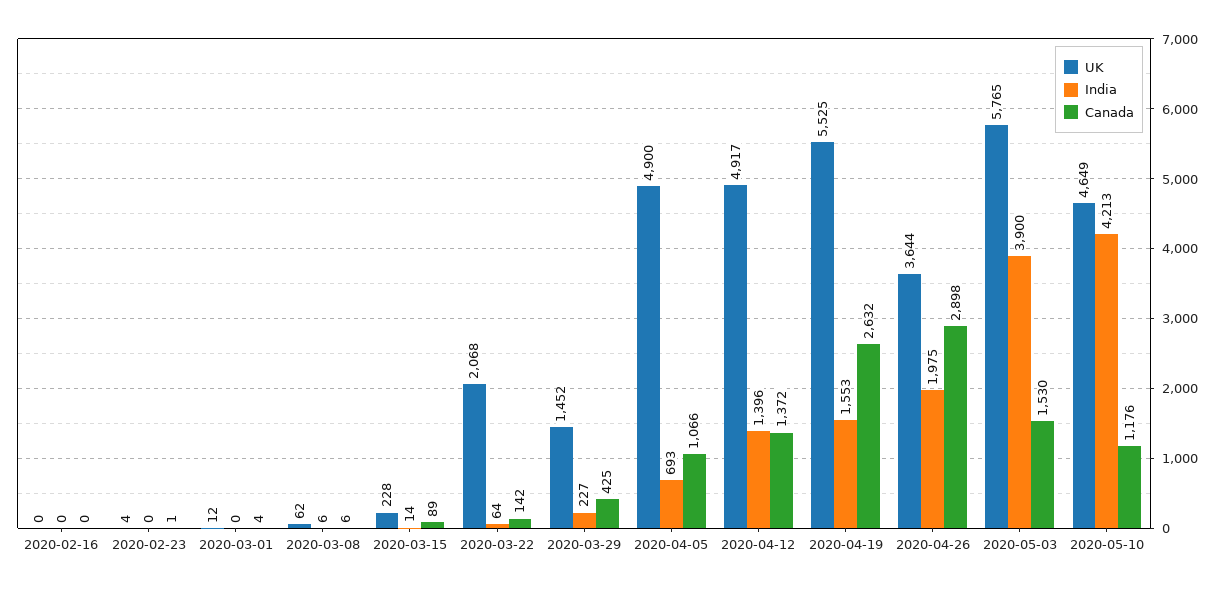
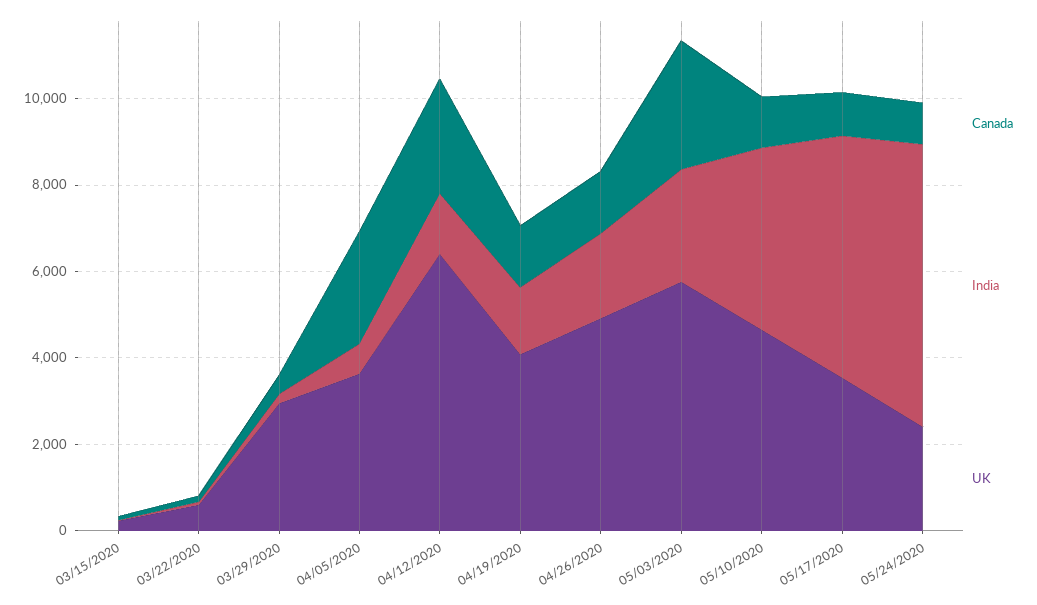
UK, 2020-02-16: 0 -> none
India, 2020-02-16: 0 -> none
Canada, 2020-02-16: 0 -> none
UK, 2020-02-23: 4 -> none
India, 2020-02-23: 0 -> none
Canada, 2020-02-23: 1 -> none
UK, 2020-03-01: 12 -> none
India, 2020-03-01: 0 -> none
Canada, 2020-03-01: 4 -> none
UK, 2020-03-08: 62 -> none
India, 2020-03-08: 6 -> none
Canada, 2020-03-08: 6 -> none
UK, 2020-03-22: 2068 -> 500
UK, 2020-03-29: 1452 -> 3000
UK, 2020-04-05: 4900 -> 3500
Canada, 2020-04-05: 1066 -> 2500
UK, 2020-04-12: 4917 -> 6500
Canada, 2020-04-12: 1372 -> 2500
UK, 2020-04-19: 5525 -> 4000
Canada, 2020-04-19: 2632 -> 1500
UK, 2020-04-26: 3644 -> 5000
Canada, 2020-04-26: 2898 -> 1500
India, 2020-05-03: 3900 -> 2500
Canada, 2020-05-03: 1530 -> 3000
Canada, 05/17/2020: none -> 1000
India, 05/17/2020: none -> 5500
UK, 05/17/2020: none -> 3500
Canada, 05/24/2020: none -> 1000
India, 05/24/2020: none -> 6500
UK, 05/24/2020: none -> 2500

